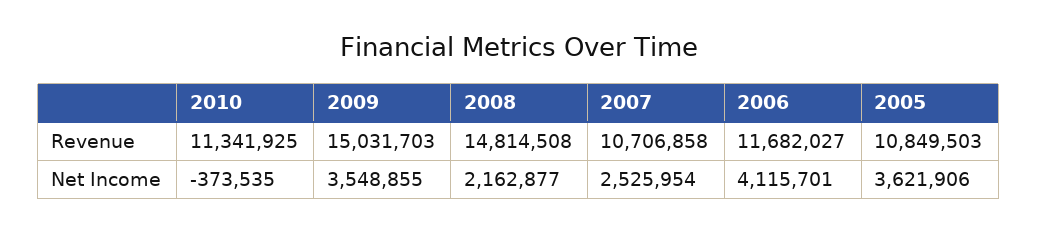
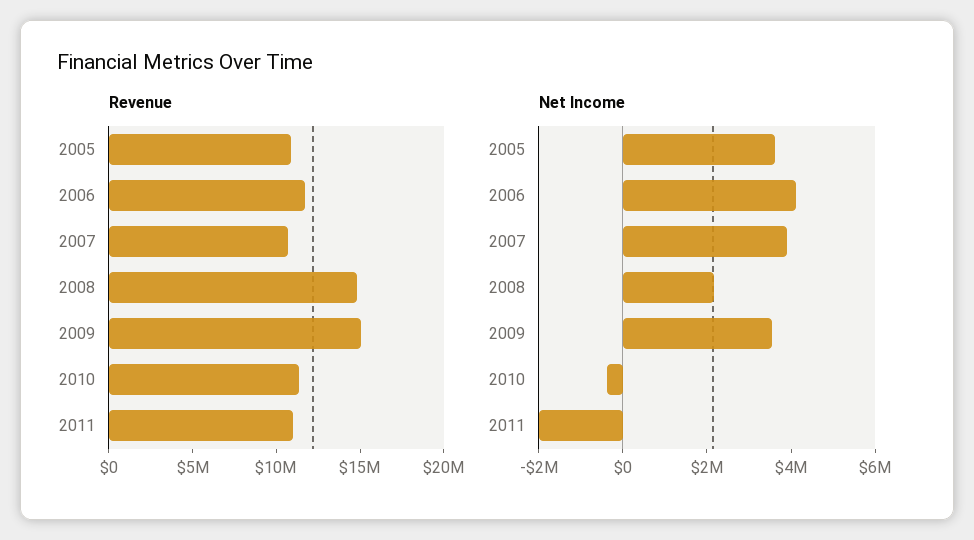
Net Income, 2007: 2525954 -> 4000000
Revenue, 2011: none -> 11000000
Net Income, 2011: none -> -2000000

